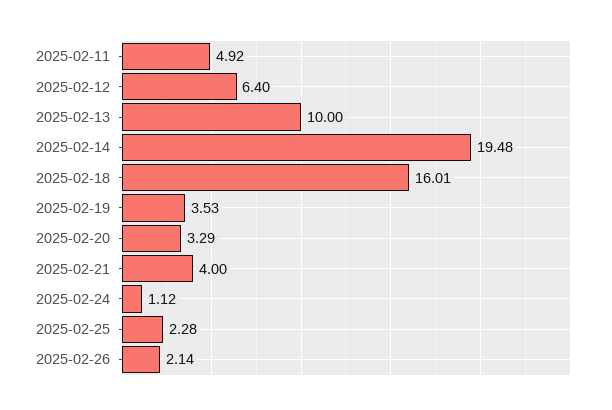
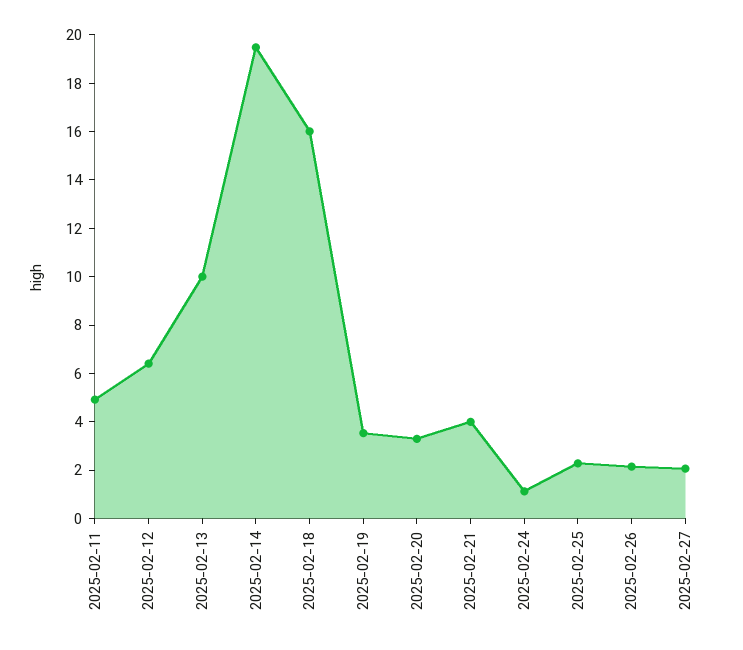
2025-02-27: none -> 2

